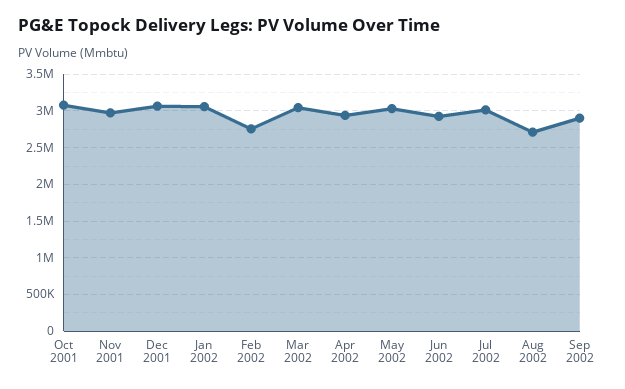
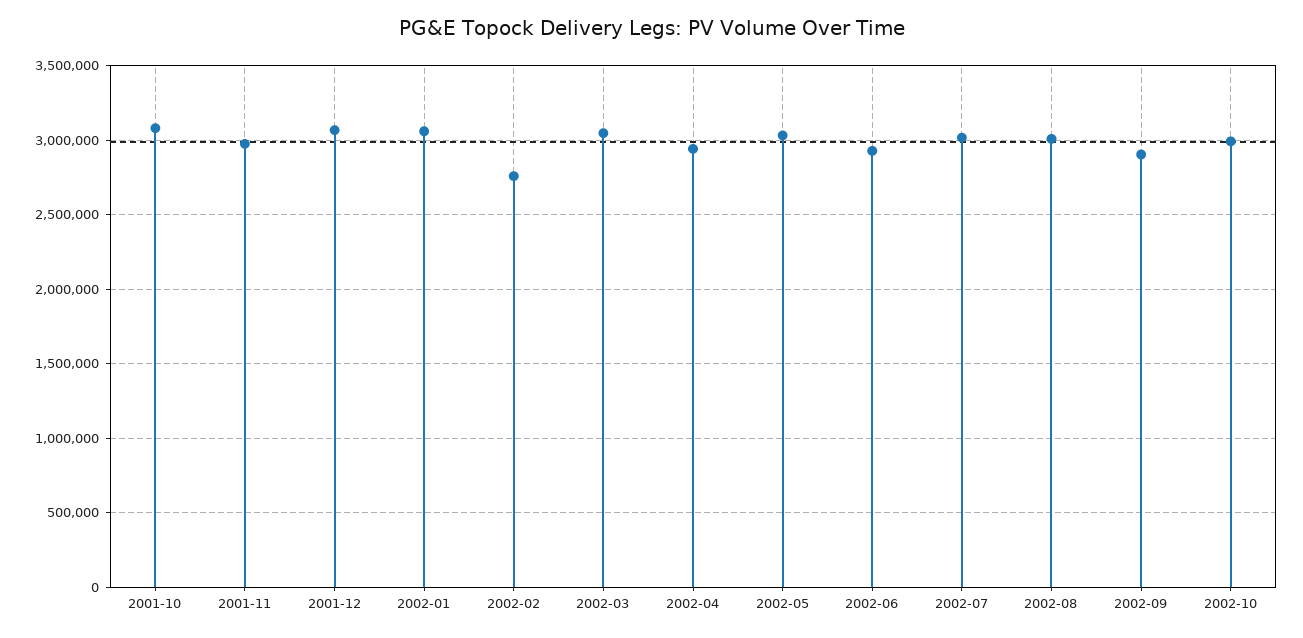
Aug 2002: 2700000 -> 3000000
2002-10: none -> 3000000

